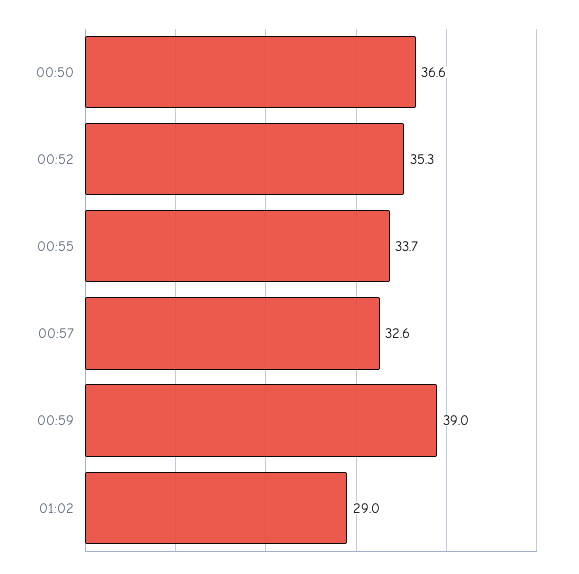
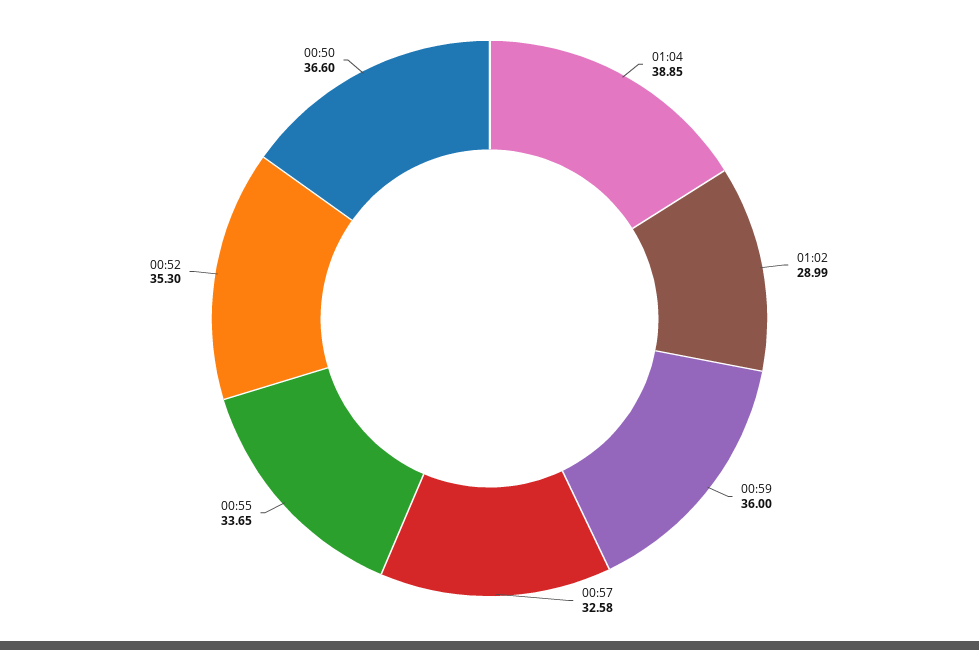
00:59: 39 -> 36
01:04: none -> 38.85

